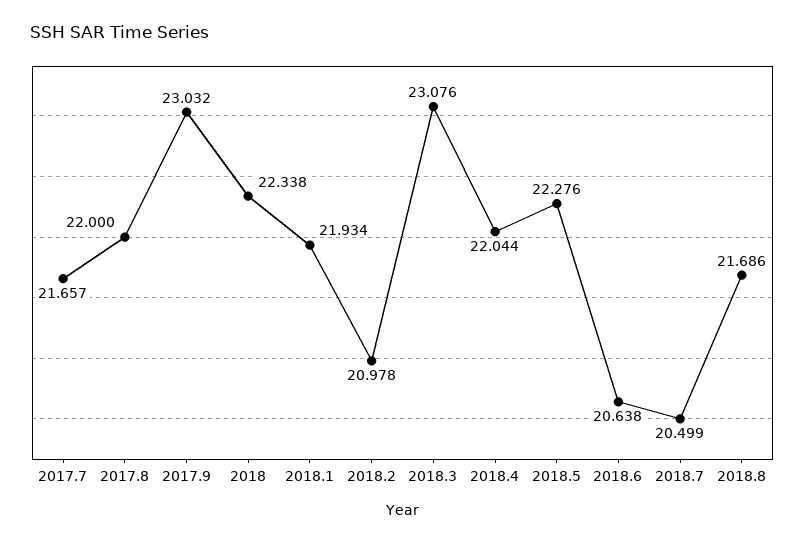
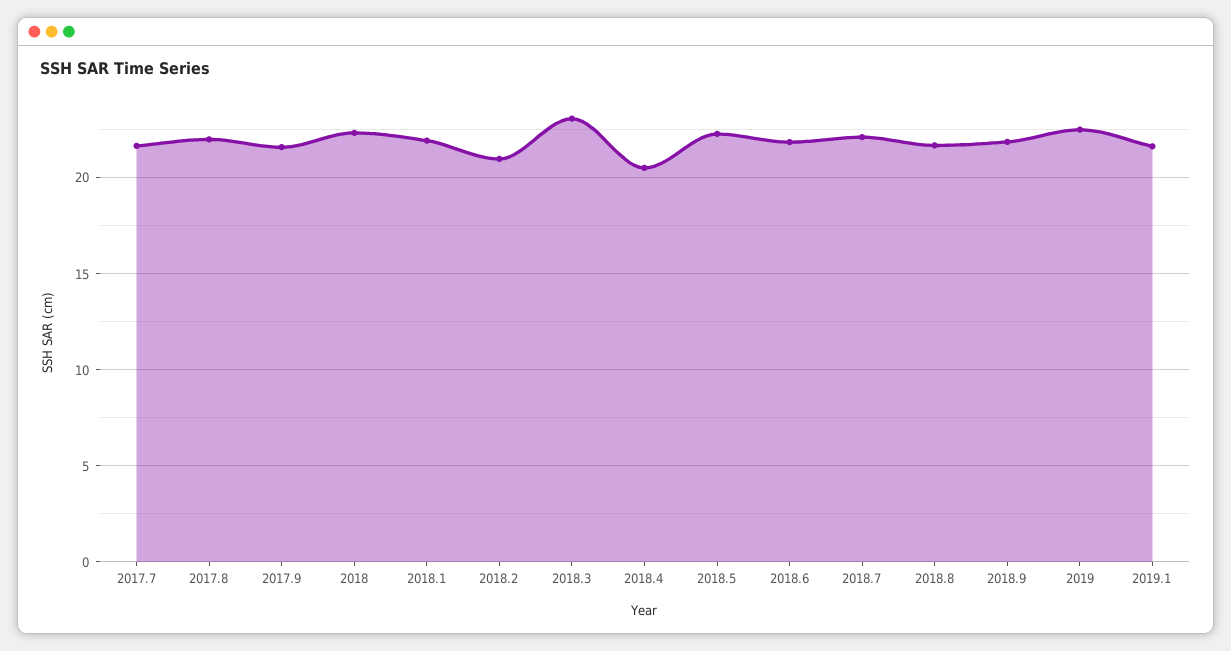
2017.9: 23.032 -> 21.5
2018.4: 22.044 -> 20.5
2018.6: 20.638 -> 22
2018.7: 20.499 -> 22
2018.9: none -> 22
2019: none -> 22.5
2019.1: none -> 21.5

